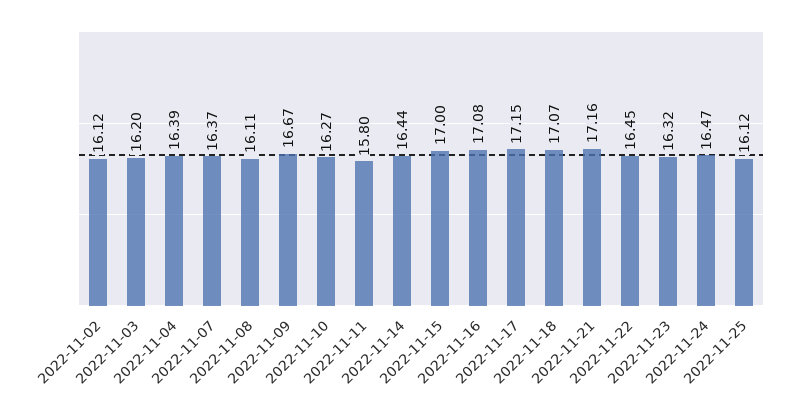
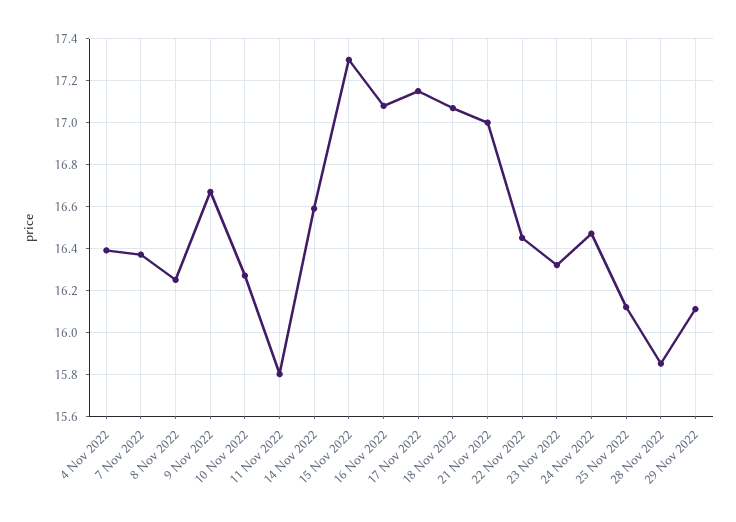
2022-11-02: 16.12 -> none
2022-11-03: 16.2 -> none
2022-11-08: 16.11 -> 16.25
2022-11-14: 16.44 -> 16.6
2022-11-15: 17 -> 17.3
2022-11-21: 17.16 -> 17
28 Nov 2022: none -> 15.85
29 Nov 2022: none -> 16.1

